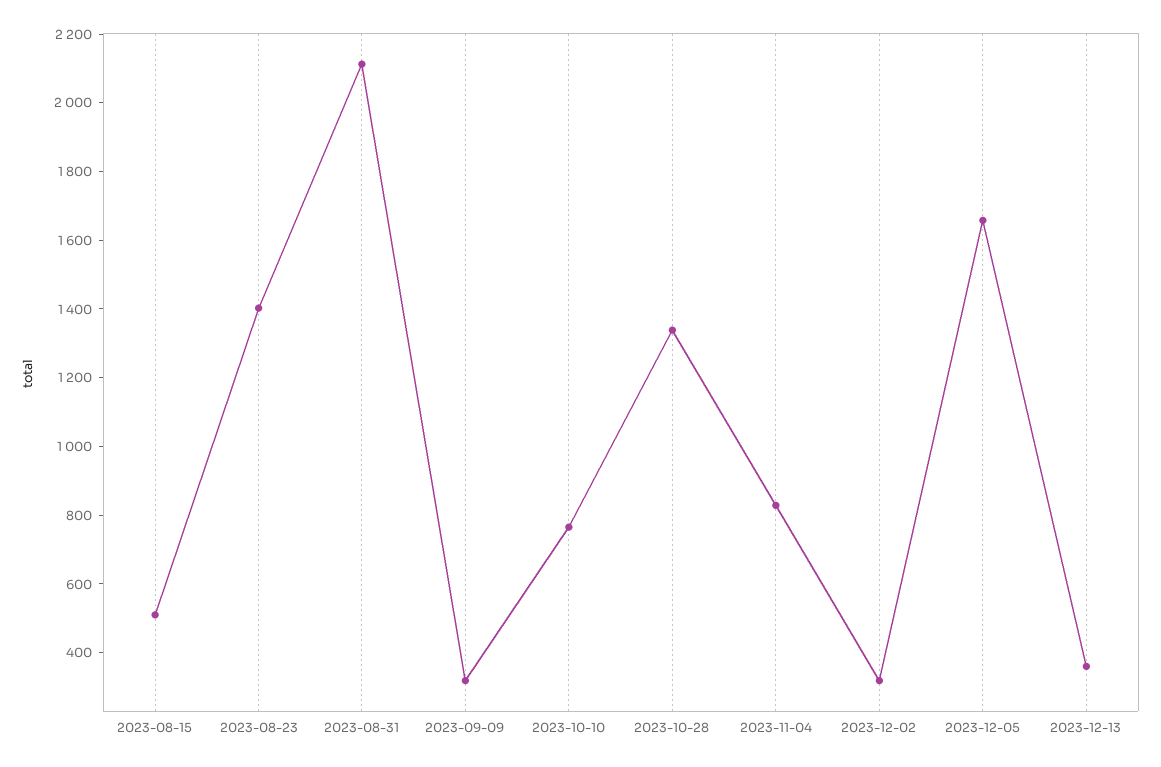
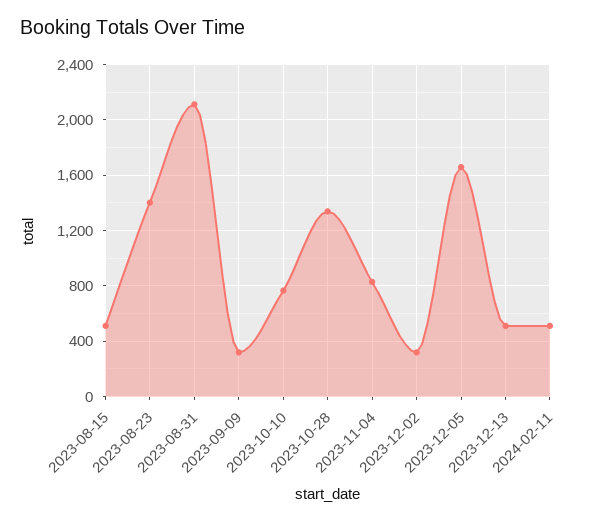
2023-12-13: 350 -> 500
2024-02-11: none -> 500

